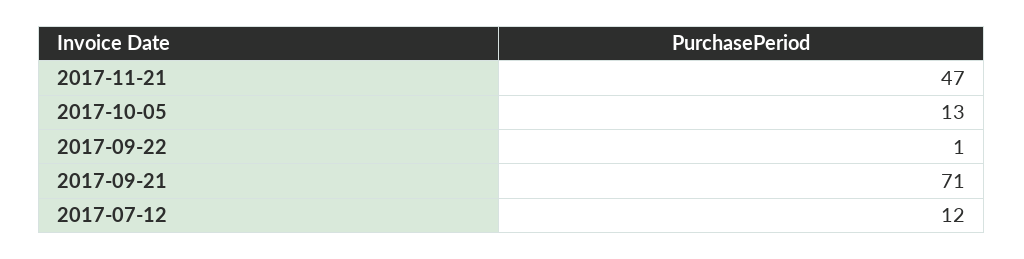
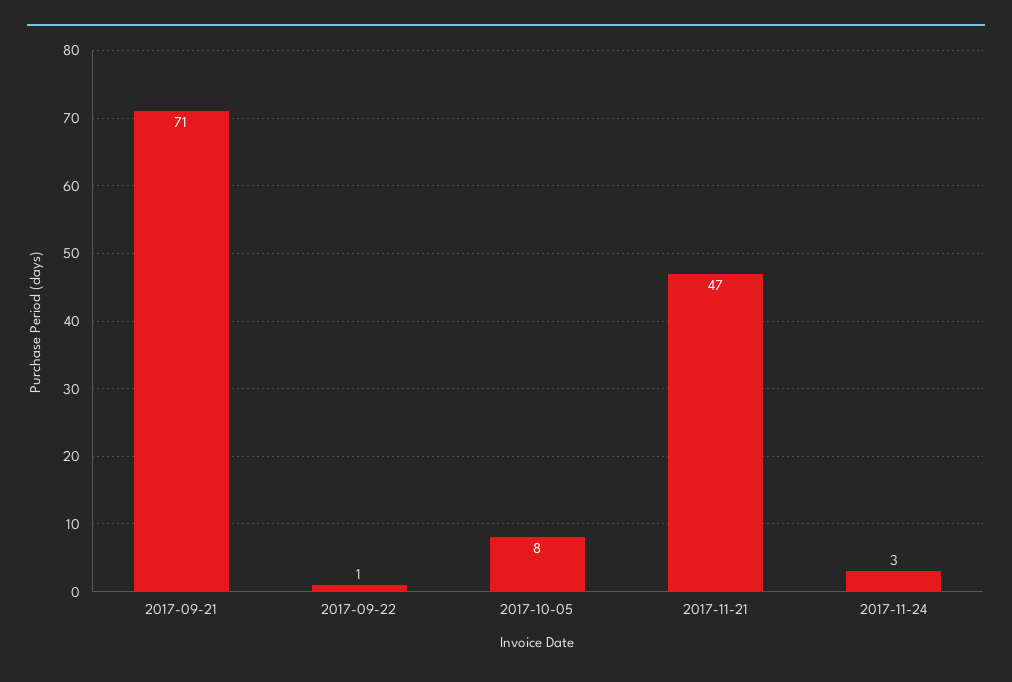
2017-10-05: 13 -> 8
2017-07-12: 12 -> none
2017-11-24: none -> 3

